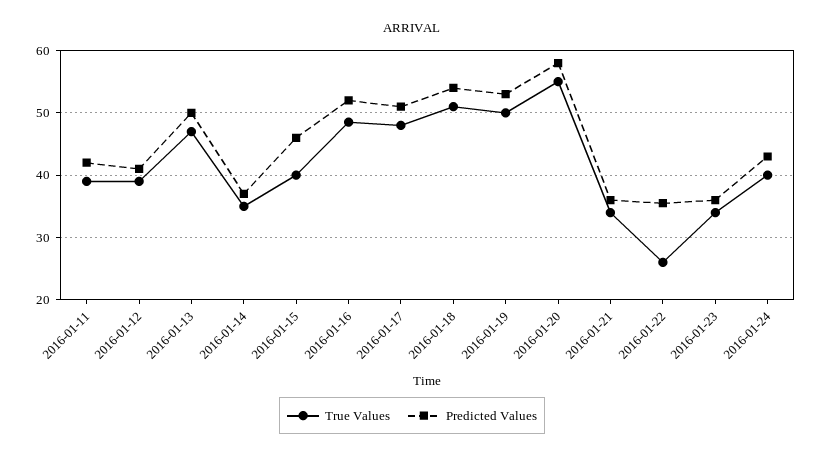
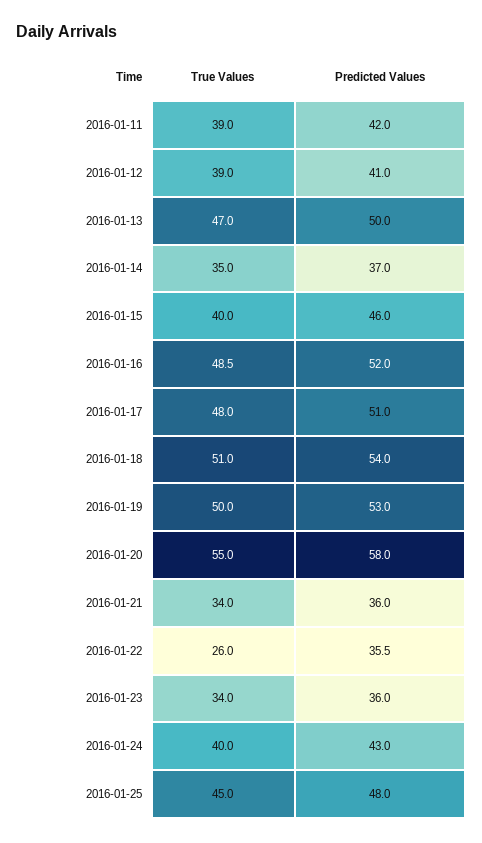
True Values, 2016-01-25: none -> 45
Predicted Values, 2016-01-25: none -> 48

